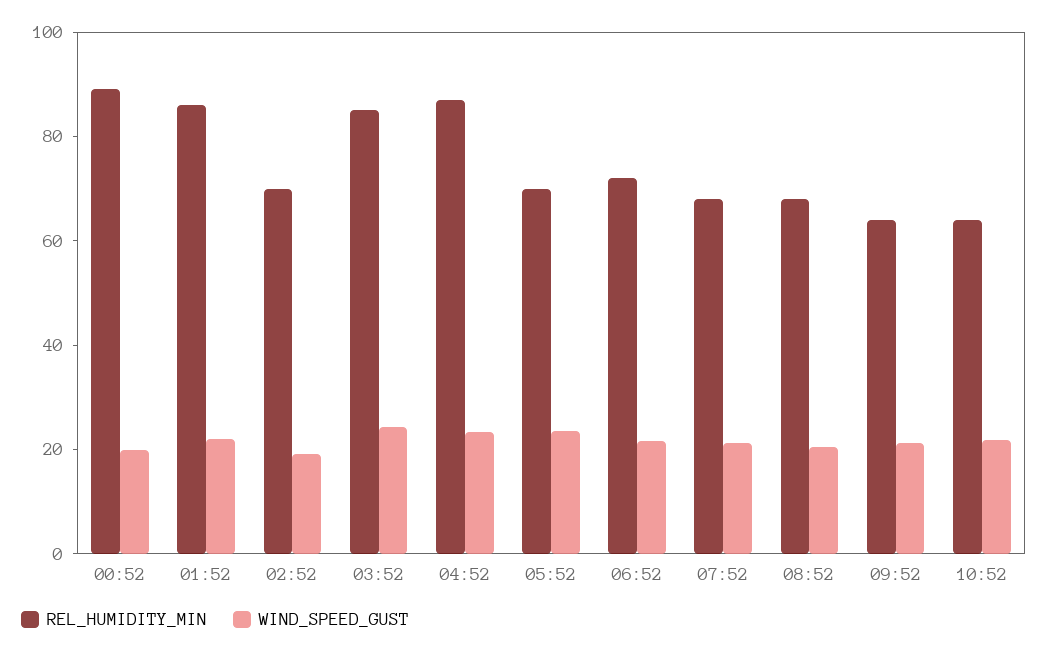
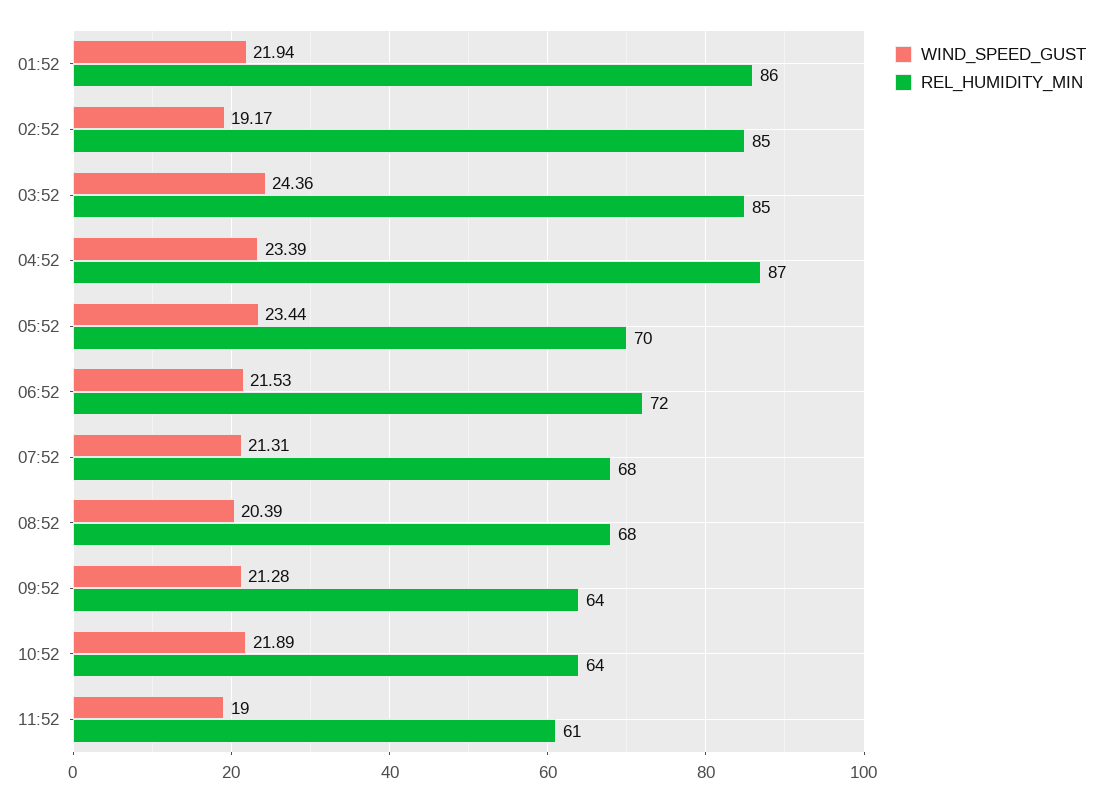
REL_HUMIDITY_MIN, 00:52: 90 -> none
WIND_SPEED_GUST, 00:52: 20 -> none
REL_HUMIDITY_MIN, 02:52: 70 -> 85
WIND_SPEED_GUST, 11:52: none -> 19
REL_HUMIDITY_MIN, 11:52: none -> 61

